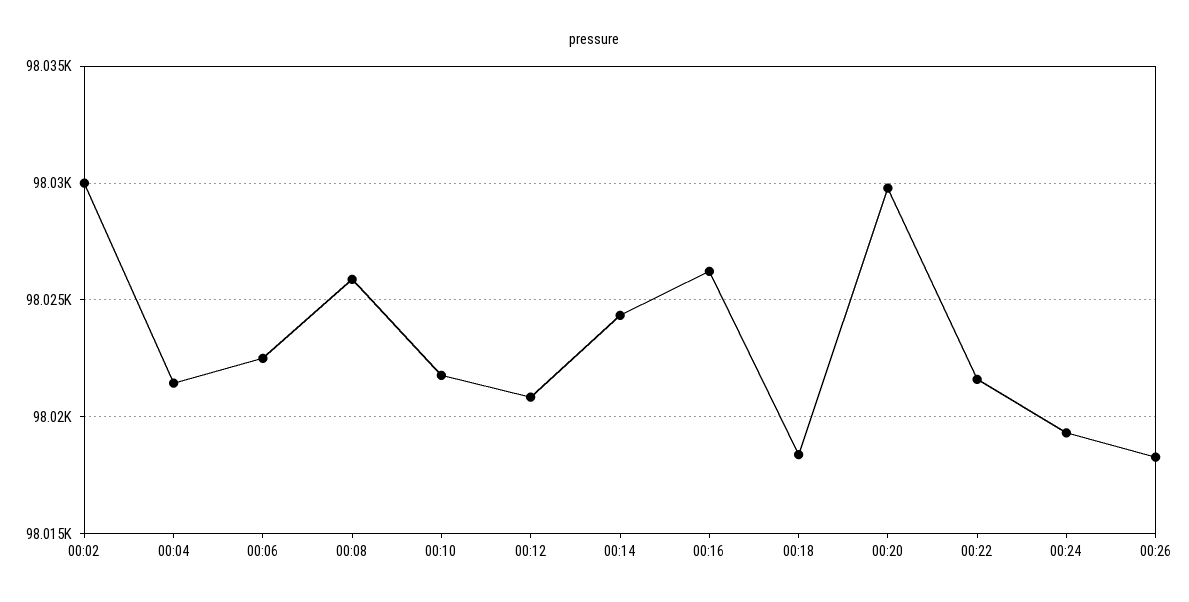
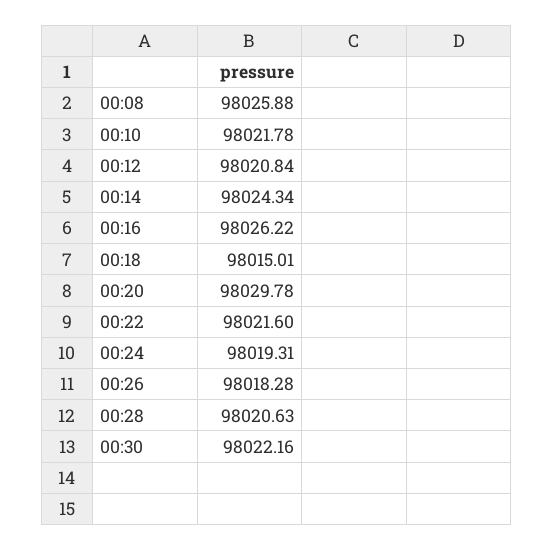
00:02: 98030 -> none
00:04: 98021.5 -> none
00:06: 98022.5 -> none
00:18: 98018.5 -> 98015.01
00:28: none -> 98020.63
00:30: none -> 98022.16

